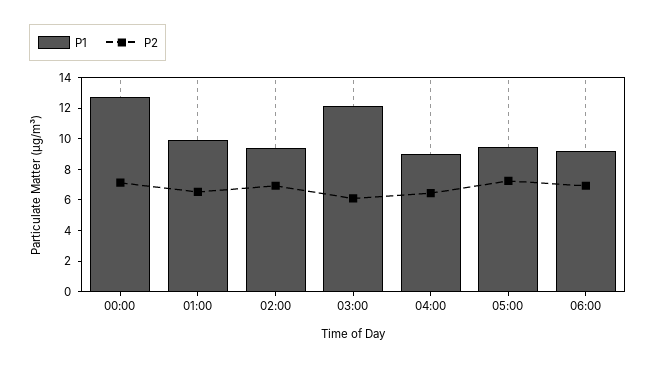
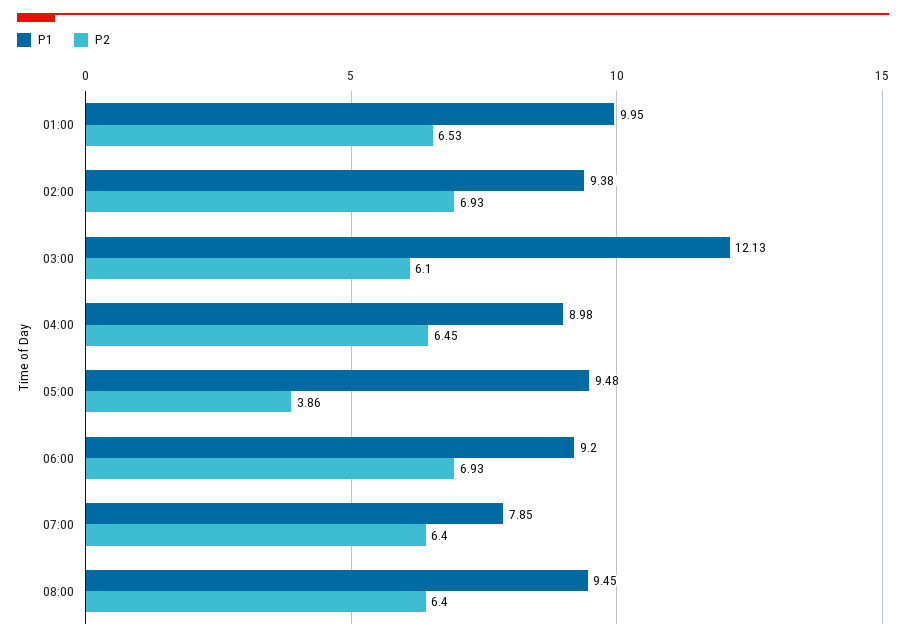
P1, 00:00: 13 -> none
P2, 00:00: 7 -> none
P2, 05:00: 7 -> 3.86
P1, 07:00: none -> 7.85
P2, 07:00: none -> 6.4
P1, 08:00: none -> 9.45
P2, 08:00: none -> 6.4

